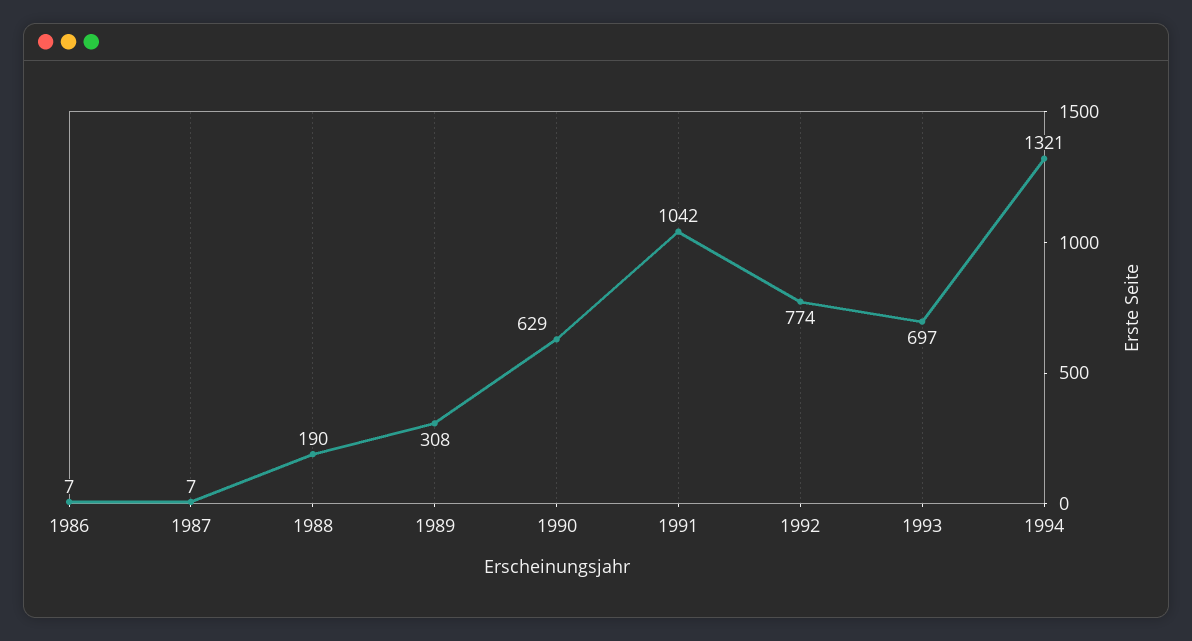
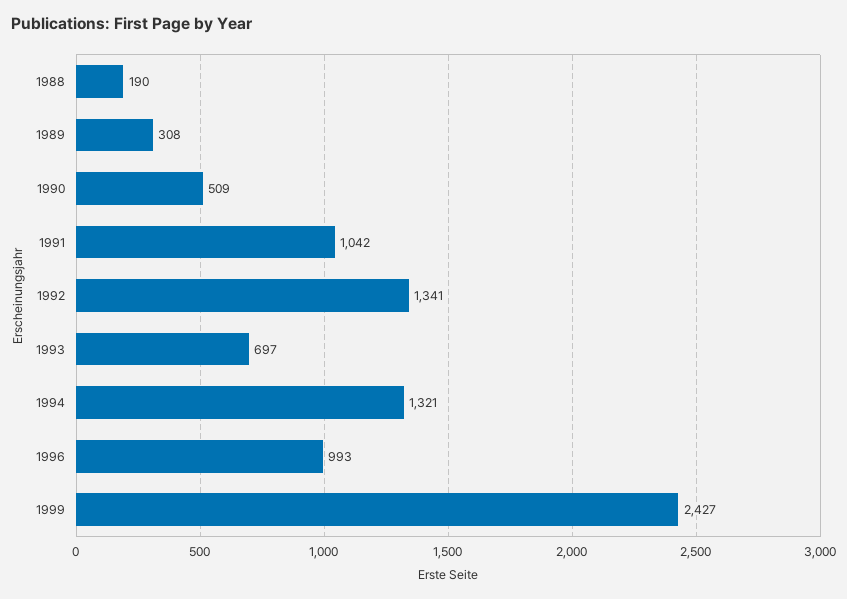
1986: 7 -> none
1987: 7 -> none
1990: 629 -> 509
1992: 774 -> 1341
1996: none -> 993
1999: none -> 2427

